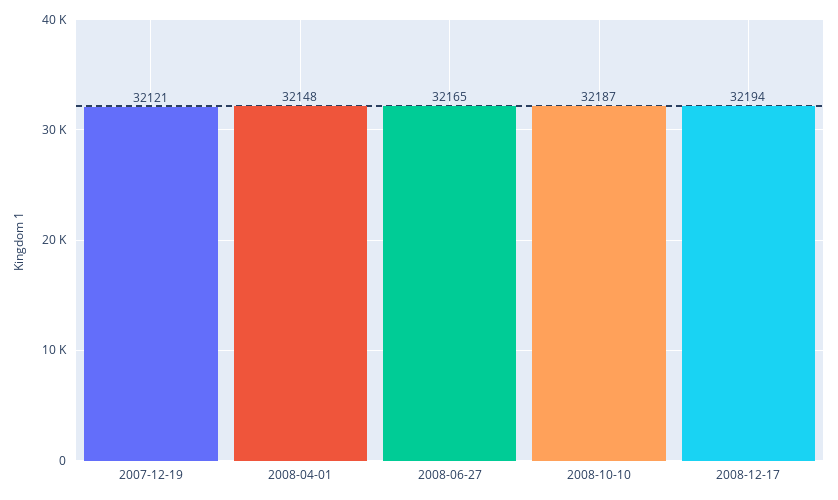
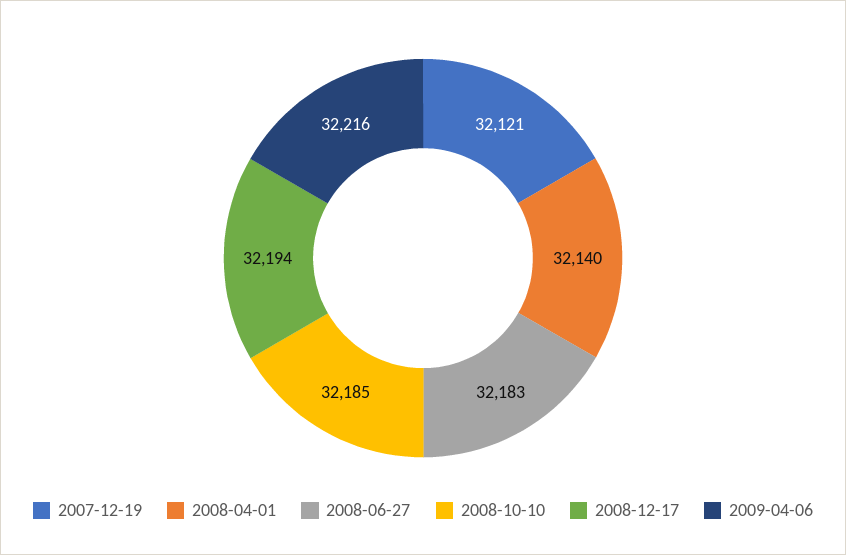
2008-04-01: 32148 -> 32140
2008-06-27: 32165 -> 32183
2008-10-10: 32187 -> 32185
2009-04-06: none -> 32216

